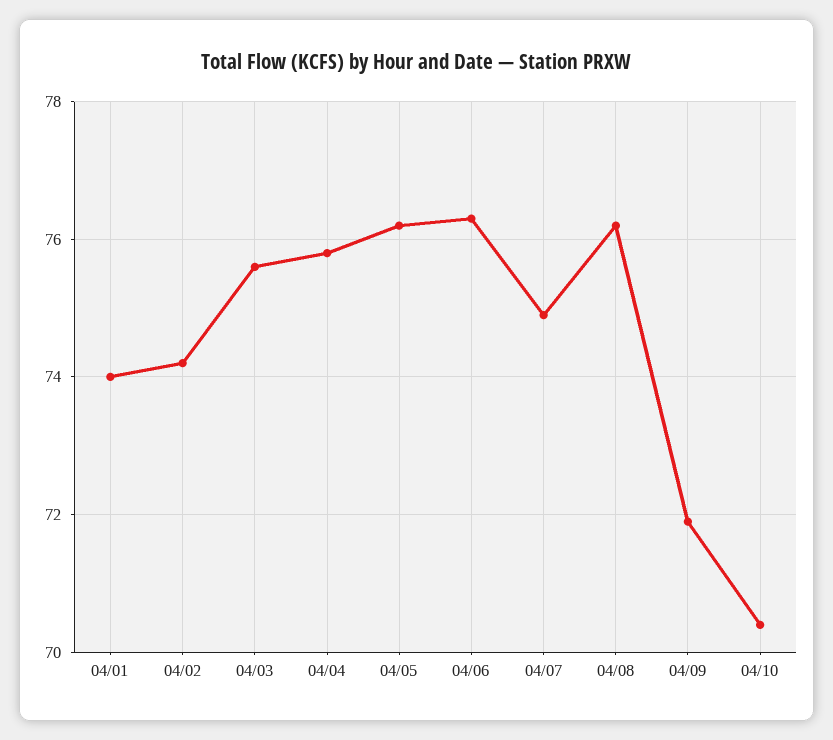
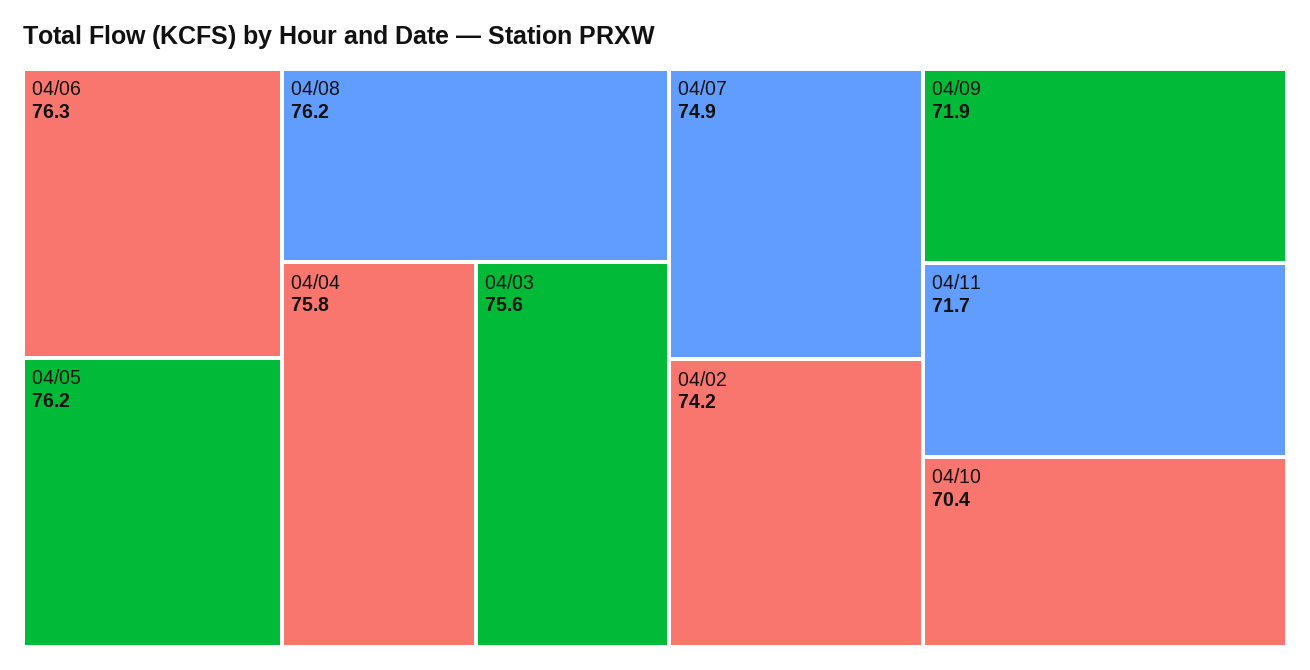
04/01: 74 -> none
04/11: none -> 71.7

